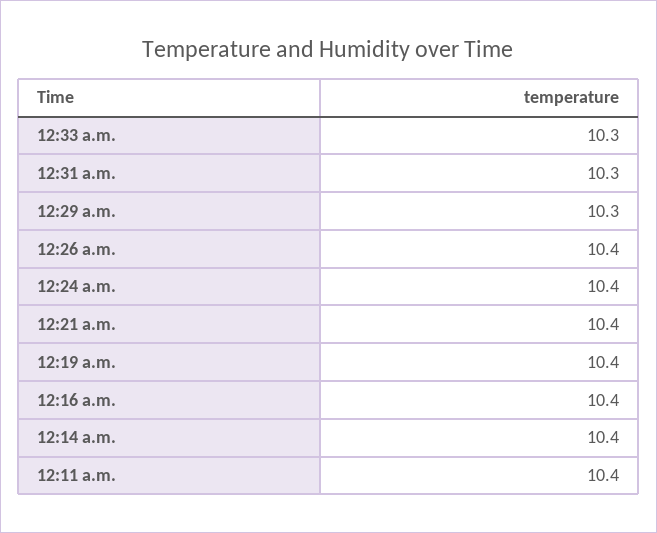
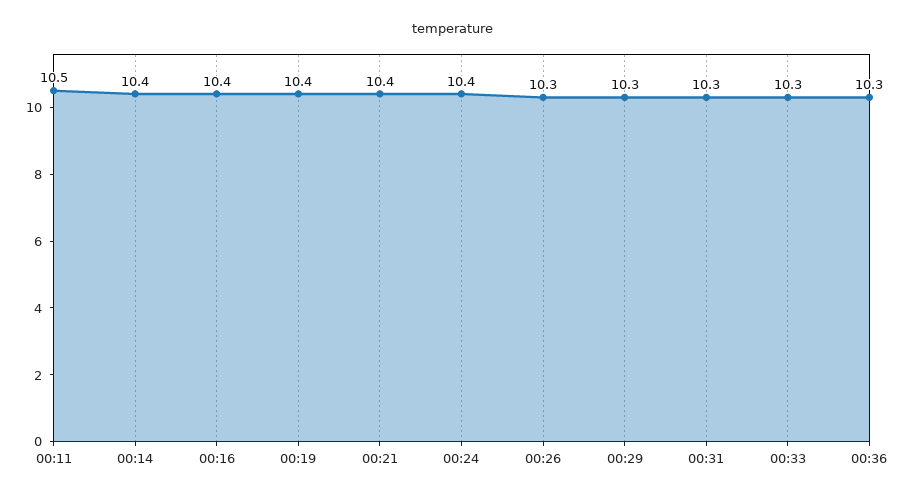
12:26 a.m.: 10.4 -> 10.3
12:11 a.m.: 10.4 -> 10.5
00:36: none -> 10.3

